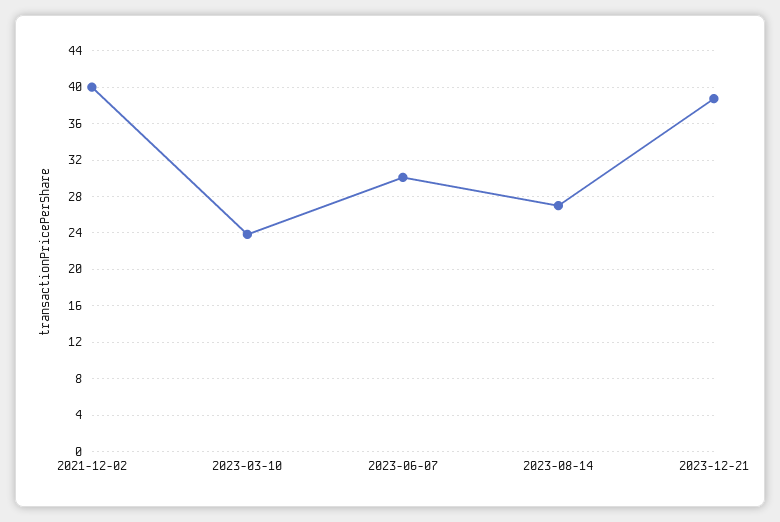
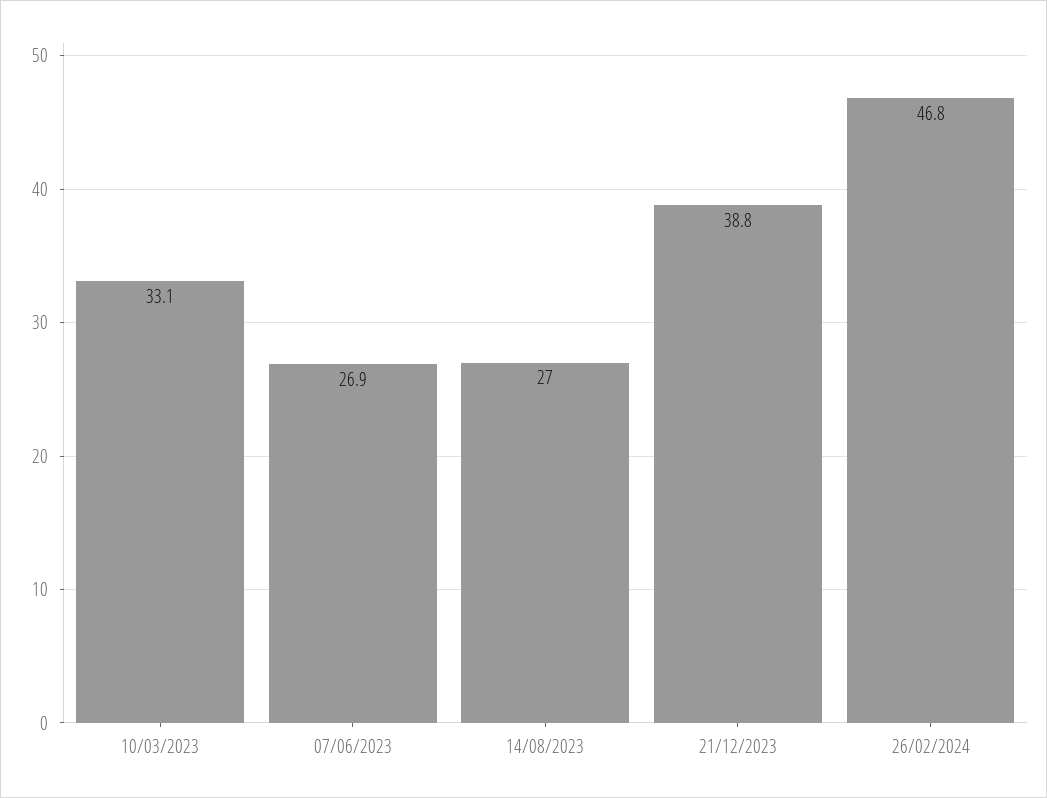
2021-12-02: 40 -> none
2023-03-10: 24 -> 33.1
2023-06-07: 30 -> 26.9
26/02/2024: none -> 46.8

